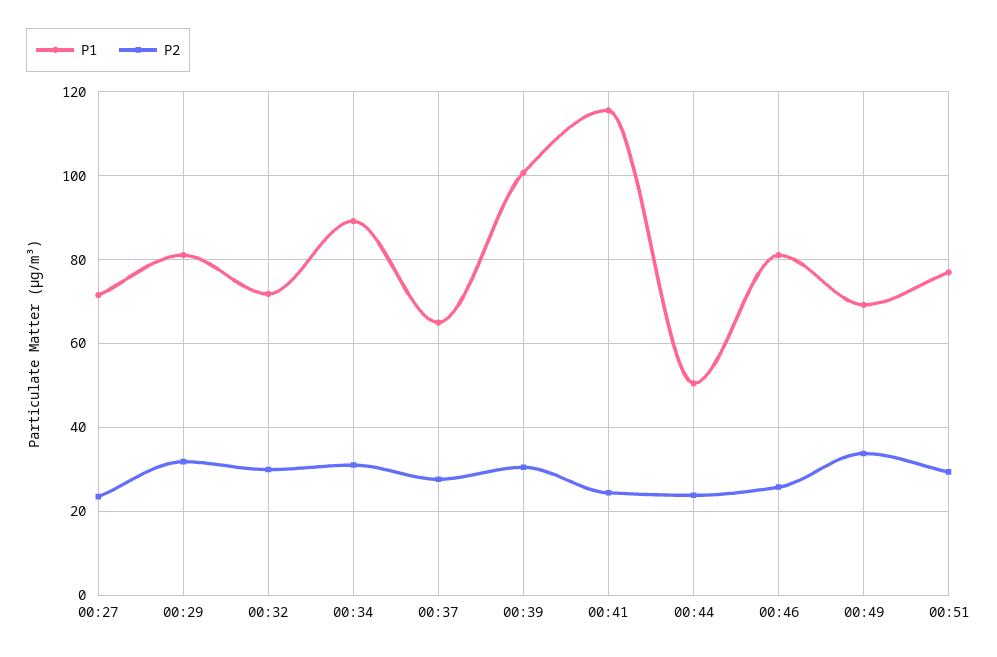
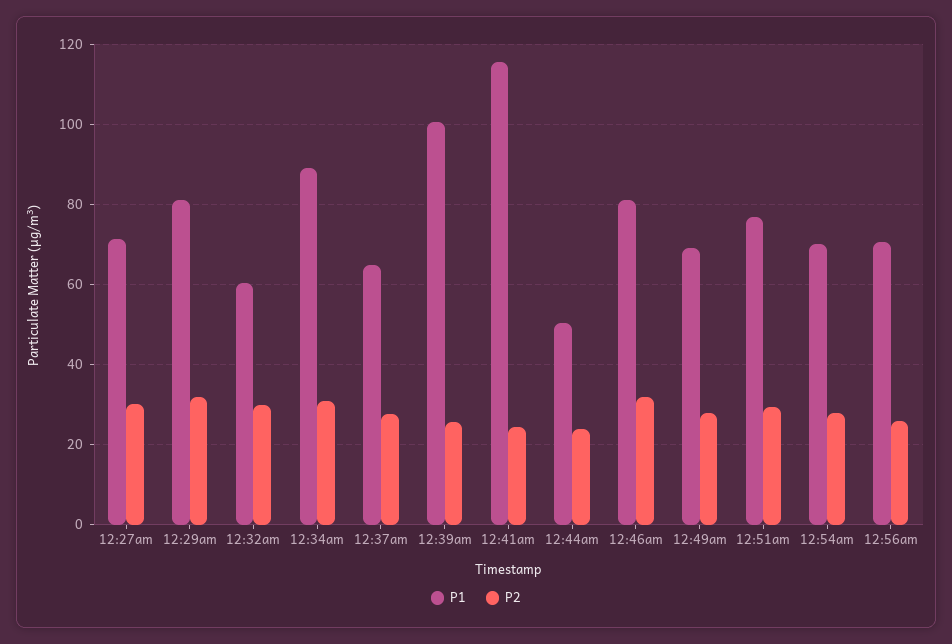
P2, 00:27: 24 -> 30
P1, 00:32: 72 -> 60
P2, 00:39: 30 -> 26
P2, 00:46: 26 -> 32
P2, 00:49: 34 -> 28
P1, 12:54am: none -> 70
P2, 12:54am: none -> 28
P1, 12:56am: none -> 70
P2, 12:56am: none -> 26

